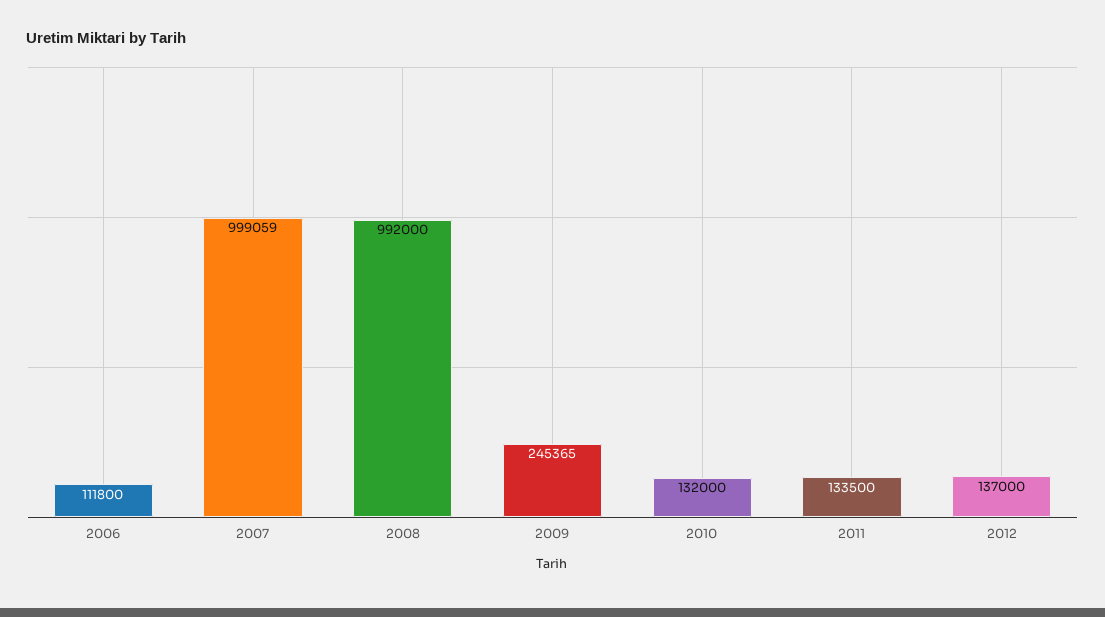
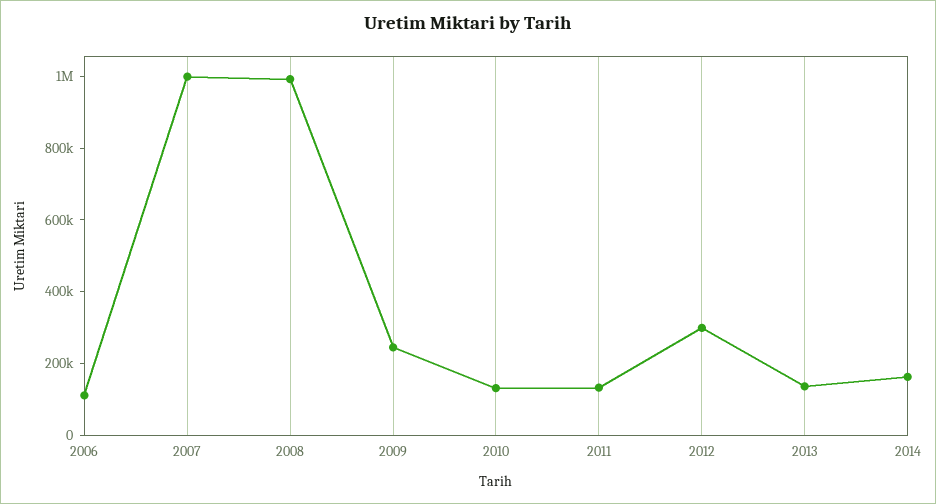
2012: 137000 -> 300000
2013: none -> 150000
2014: none -> 150000

